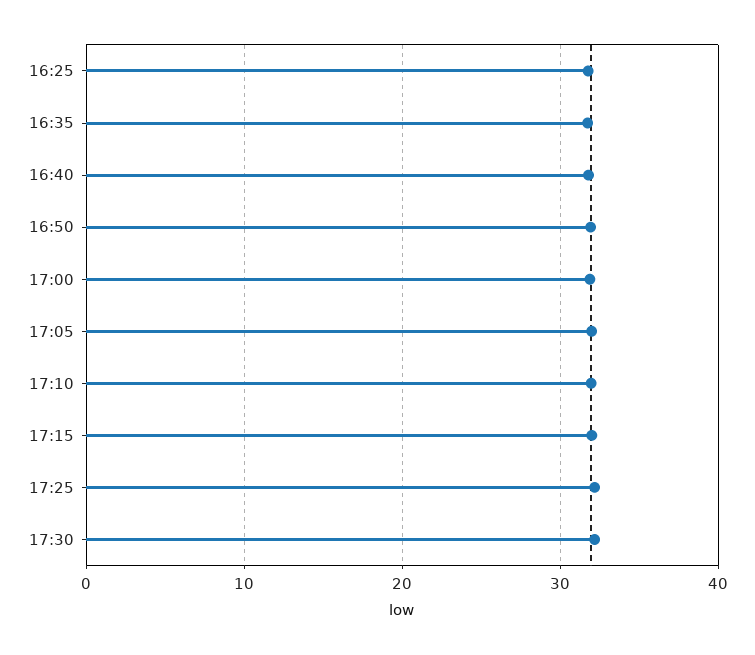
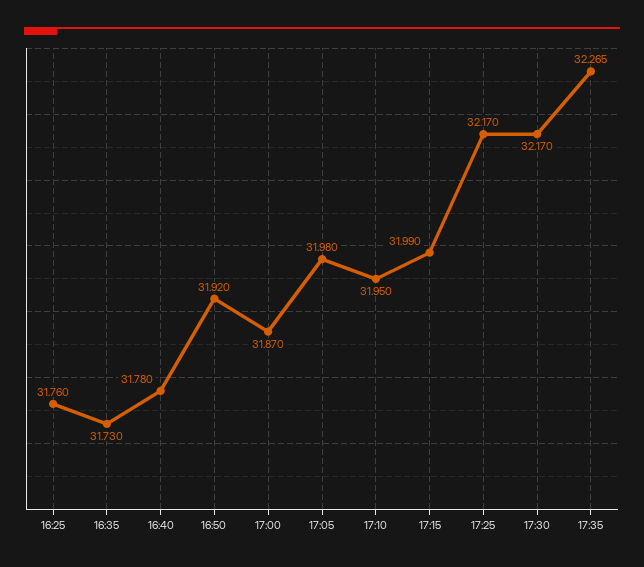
17:35: none -> 32.265

